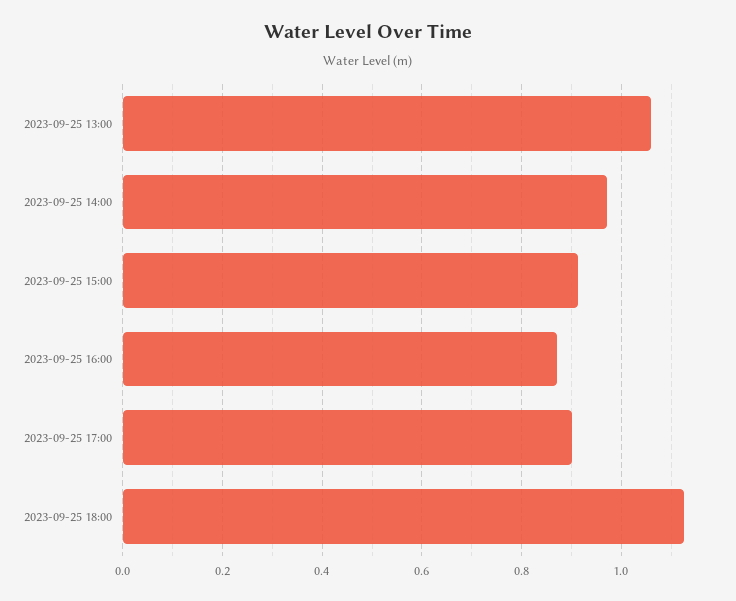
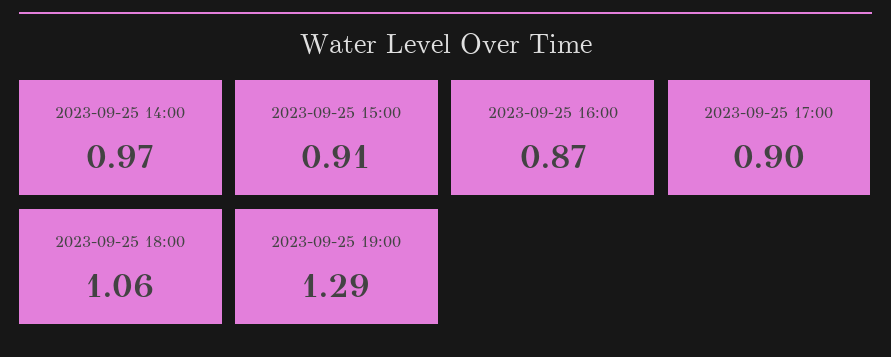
2023-09-25 13:00: 1.06 -> none
2023-09-25 18:00: 1.12 -> 1.06
2023-09-25 19:00: none -> 1.29

